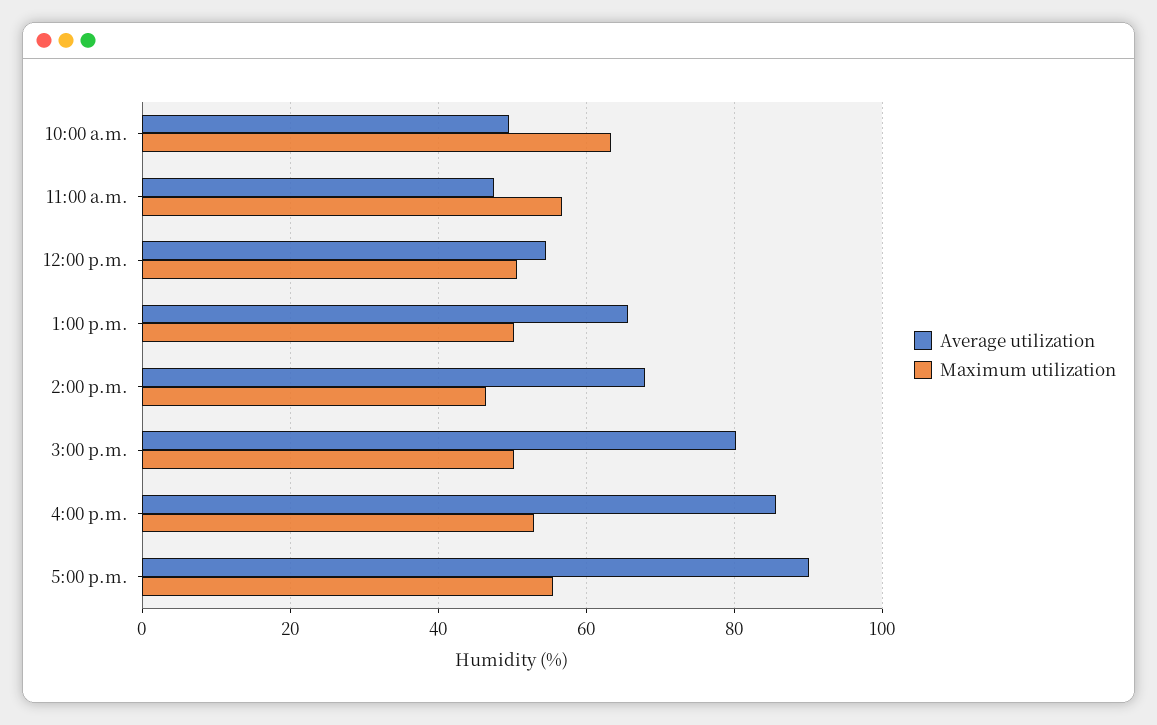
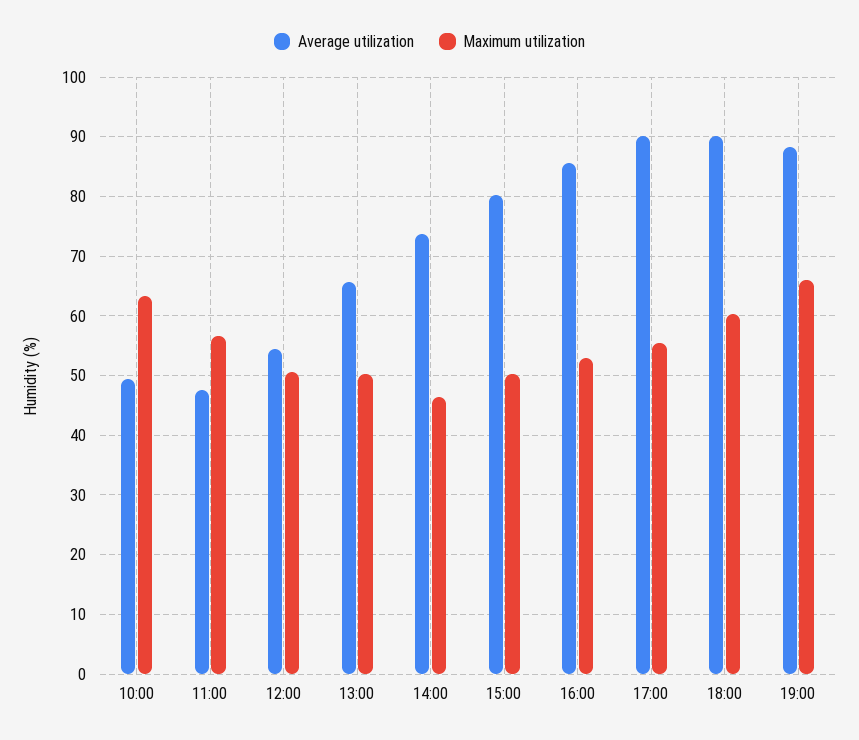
Average utilization, 2:00 p.m.: 68 -> 74
Average utilization, 18:00: none -> 90
Maximum utilization, 18:00: none -> 60
Average utilization, 19:00: none -> 88
Maximum utilization, 19:00: none -> 66

